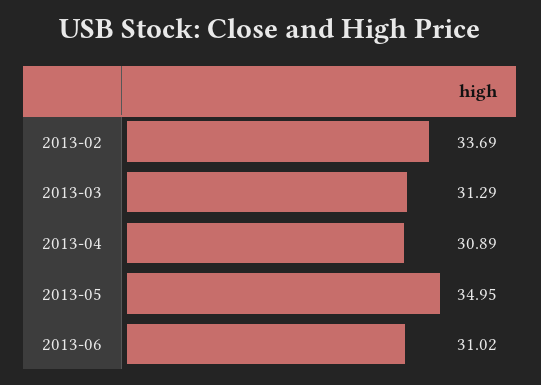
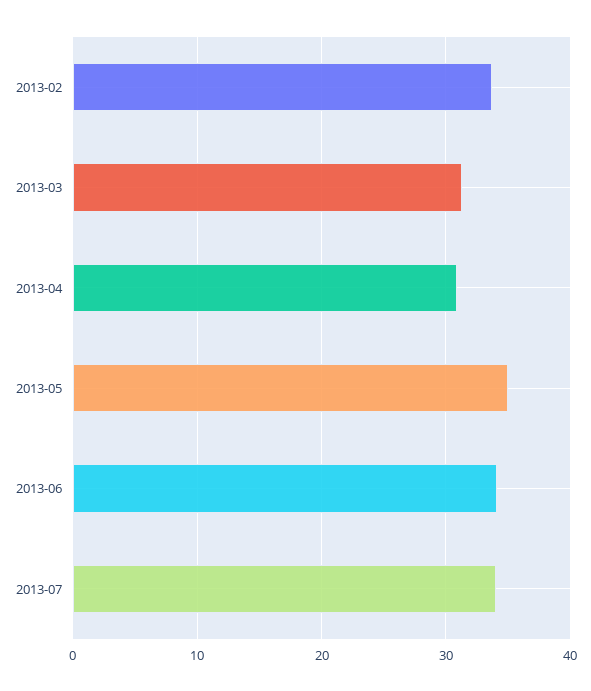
2013-06: 31.02 -> 34
2013-07: none -> 34

